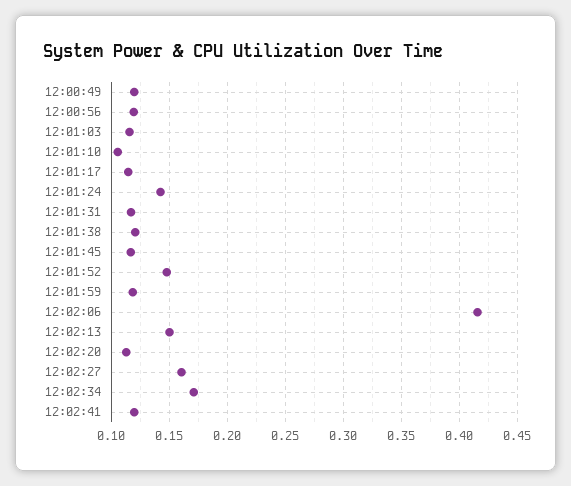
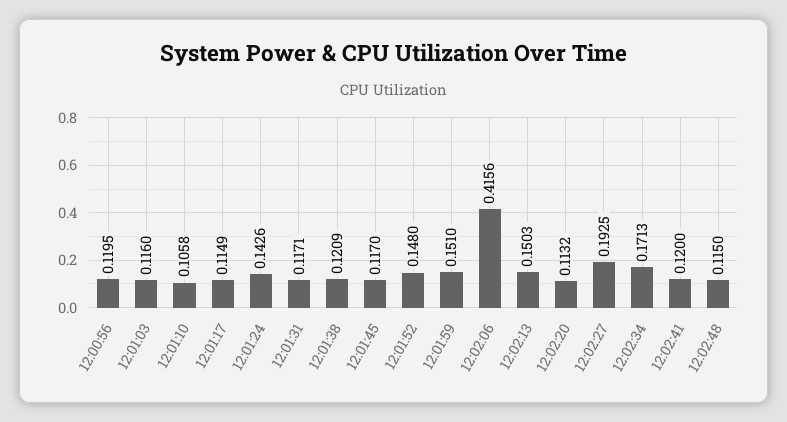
12:00:49: 0.12 -> none
12:01:59: 0.12 -> 0.151
12:02:27: 0.16 -> 0.1925
12:02:48: none -> 0.115

